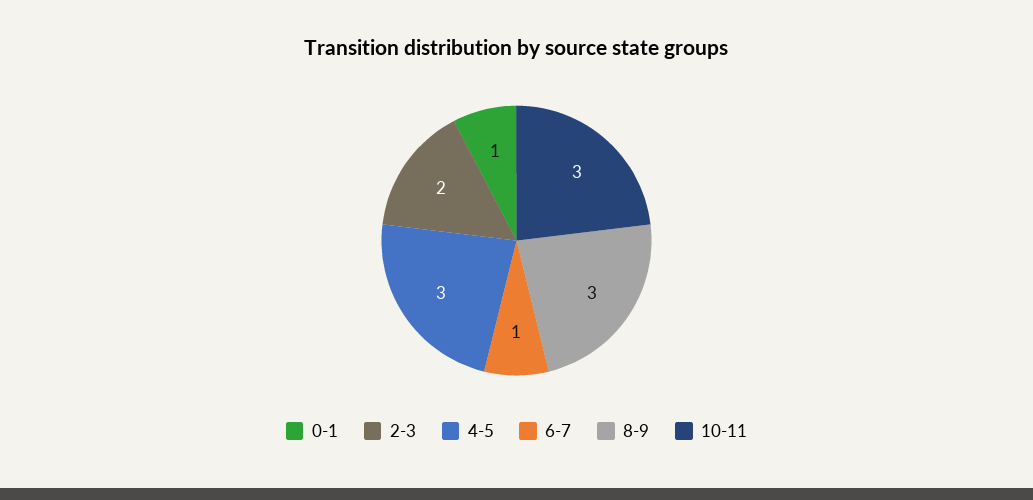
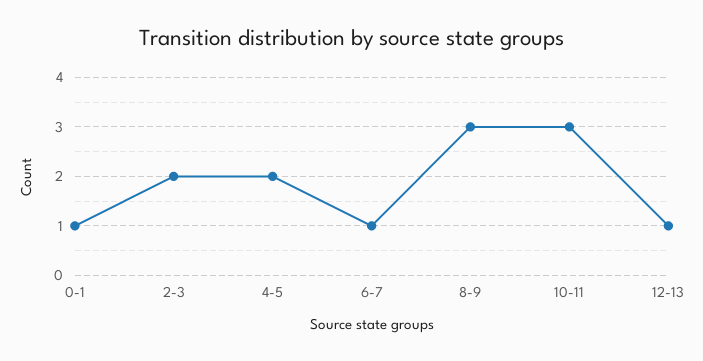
4-5: 3 -> 2
12-13: none -> 1

